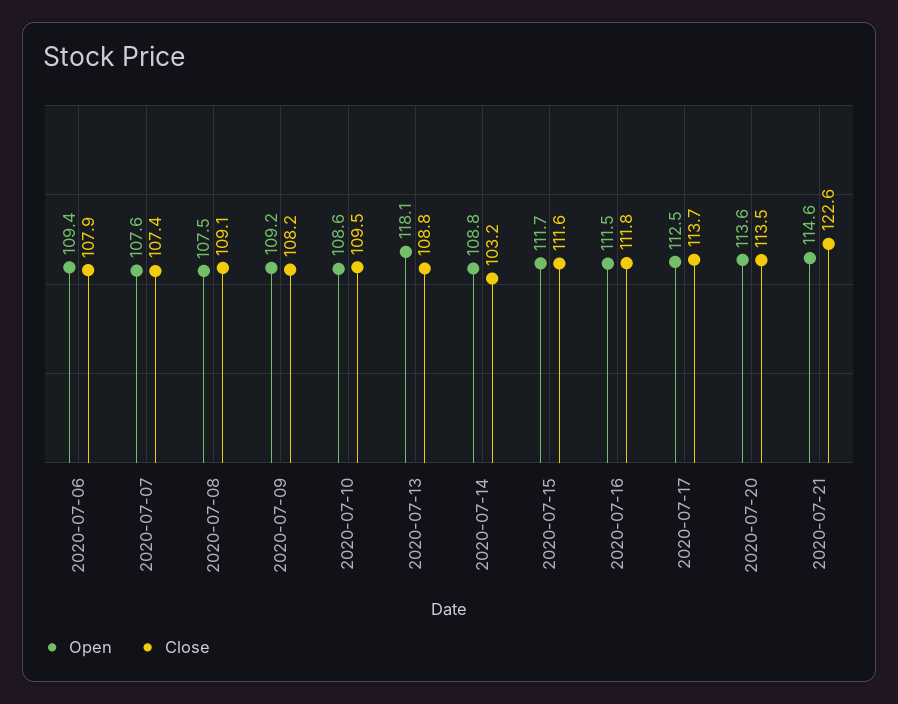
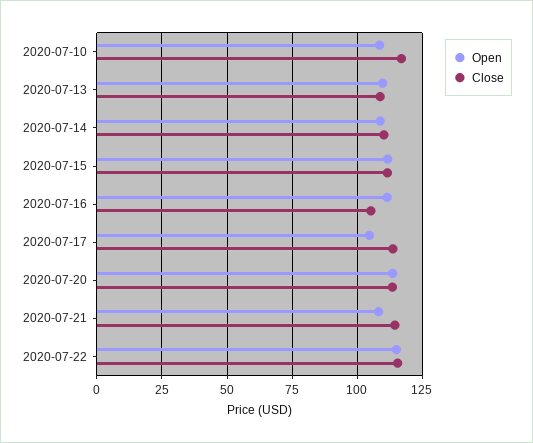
Open, 2020-07-06: 109.4 -> none
Close, 2020-07-06: 107.9 -> none
Open, 2020-07-07: 107.6 -> none
Close, 2020-07-07: 107.4 -> none
Open, 2020-07-08: 107.5 -> none
Close, 2020-07-08: 109.1 -> none
Open, 2020-07-09: 109.2 -> none
Close, 2020-07-09: 108.2 -> none
Close, 2020-07-10: 109.5 -> 117.5
Open, 2020-07-13: 118.1 -> 110
Close, 2020-07-14: 103.2 -> 110
Close, 2020-07-16: 111.8 -> 105
Open, 2020-07-17: 112.5 -> 105
Open, 2020-07-21: 114.6 -> 107.5
Close, 2020-07-21: 122.6 -> 115
Open, 2020-07-22: none -> 115
Close, 2020-07-22: none -> 115

